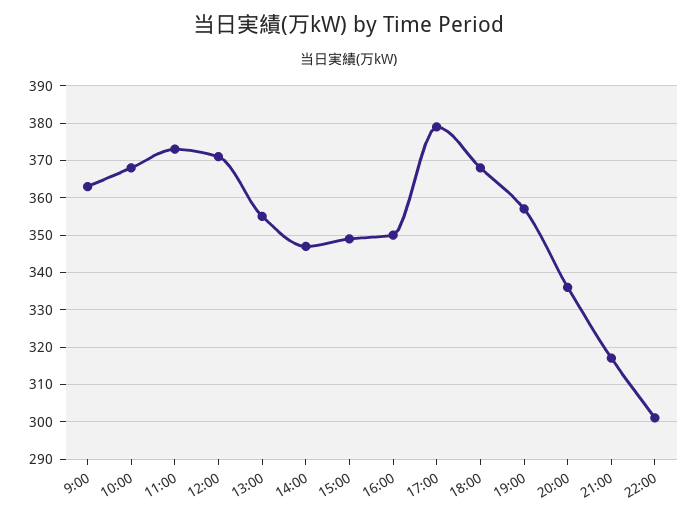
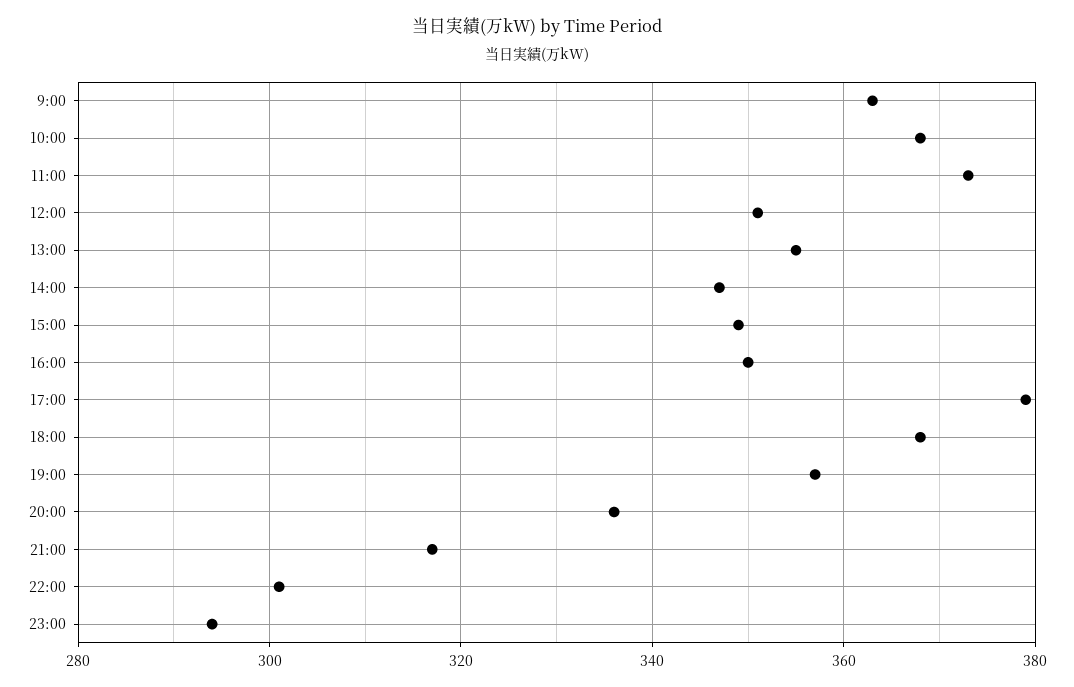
12:00: 370 -> 350
23:00: none -> 295

